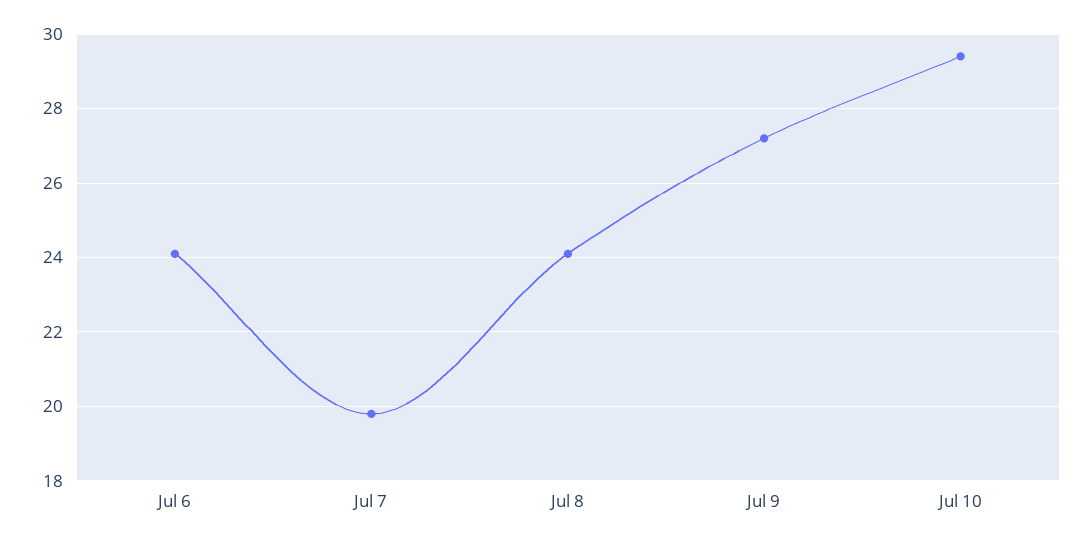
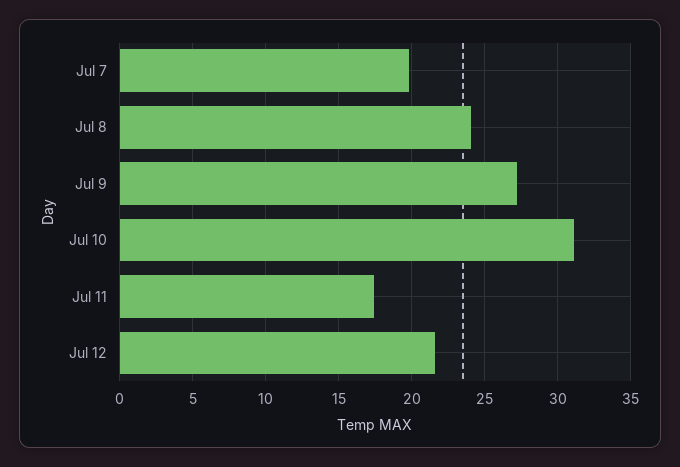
Jul 6: 24 -> none
Jul 10: 29.5 -> 31
Jul 11: none -> 17.5
Jul 12: none -> 21.5

